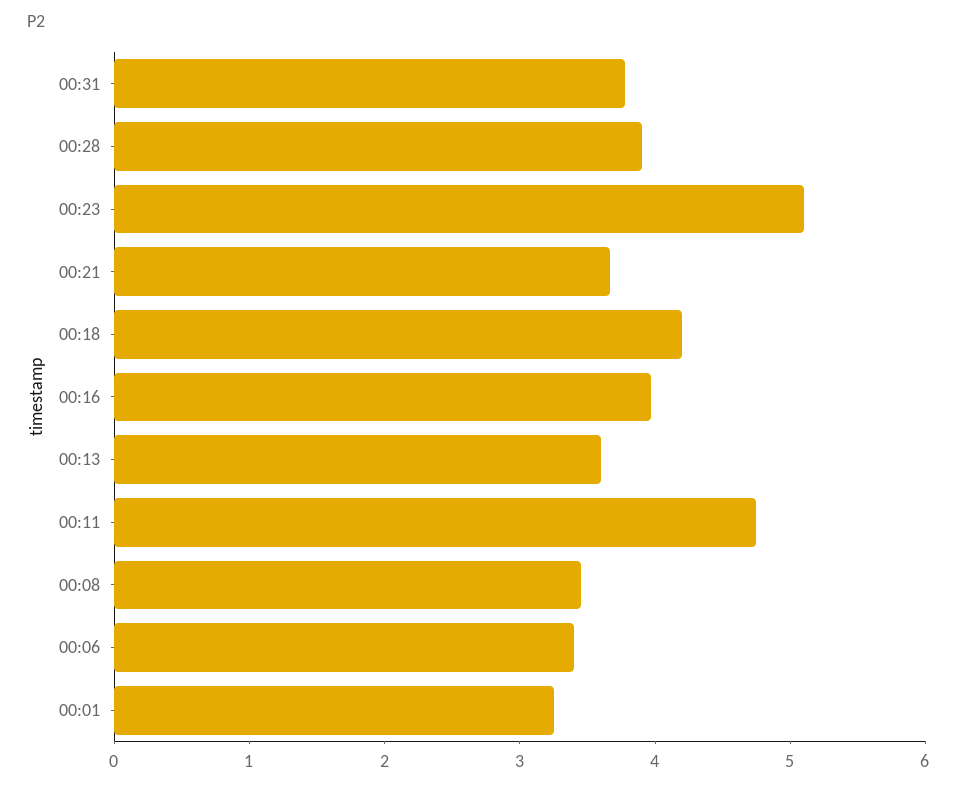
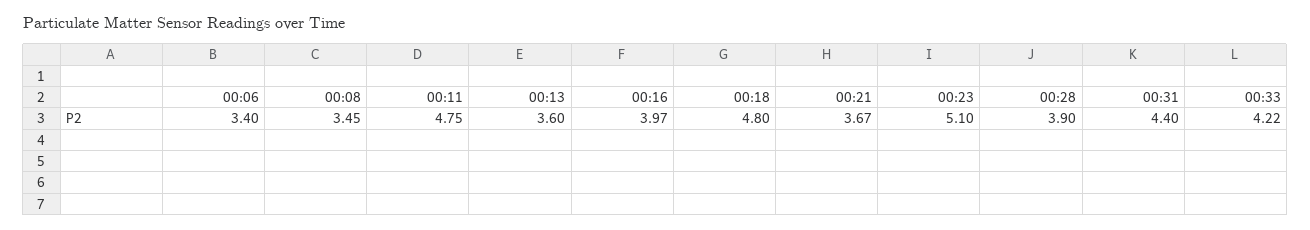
00:31: 3.8 -> 4.4
00:18: 4.2 -> 4.8
00:01: 3.2 -> none
00:33: none -> 4.22

